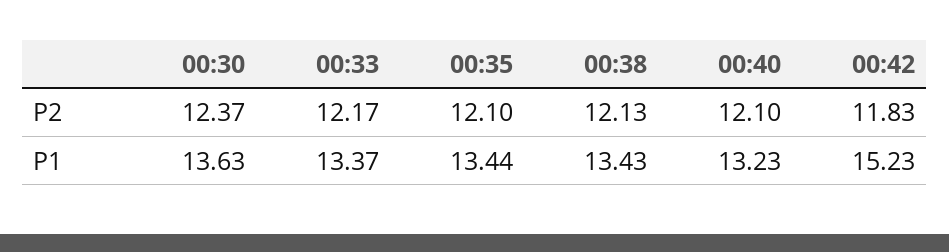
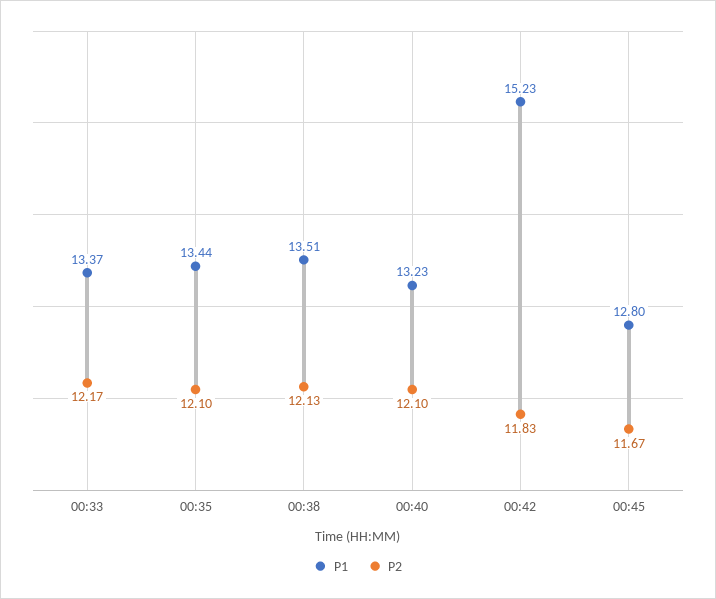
P2, 00:30: 12.37 -> none
P1, 00:30: 13.63 -> none
P1, 00:38: 13.43 -> 13.51
P1, 00:45: none -> 12.8
P2, 00:45: none -> 11.67

